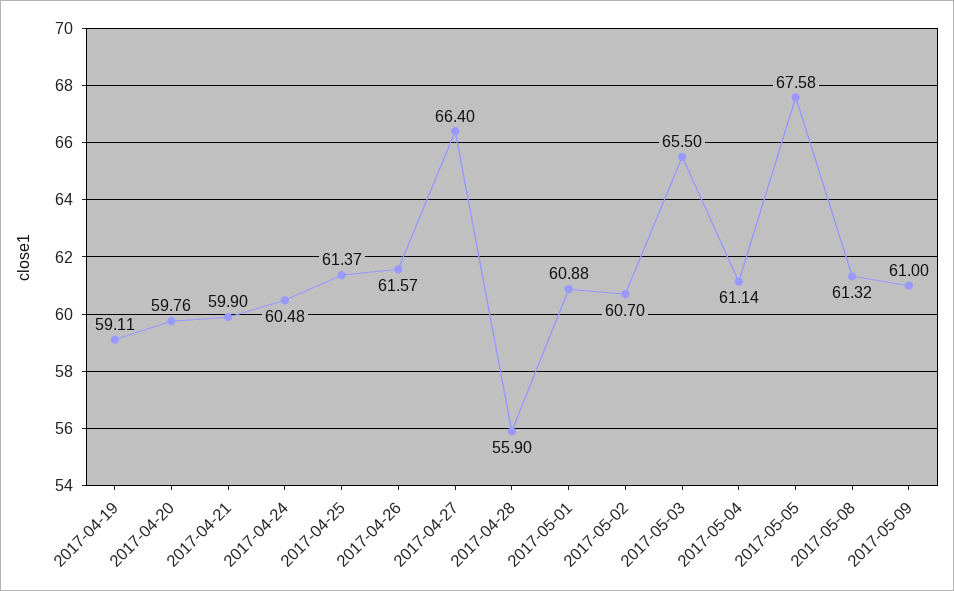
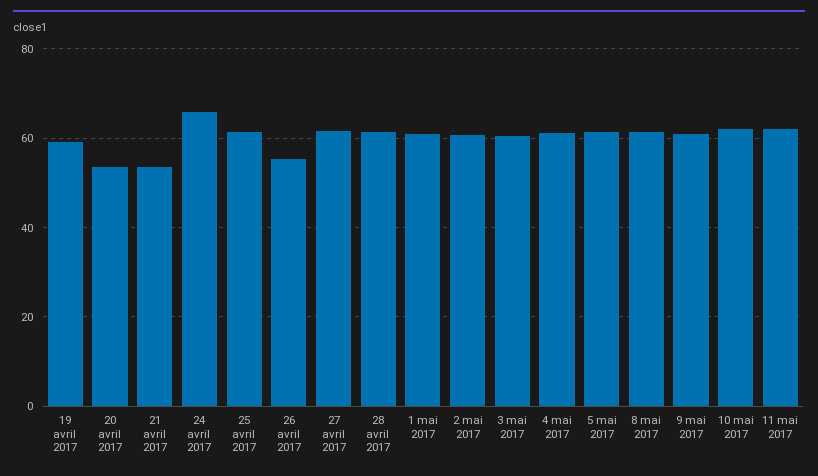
2017-04-20: 59.76 -> 54
2017-04-21: 59.9 -> 54
2017-04-24: 60.48 -> 66
2017-04-26: 61.57 -> 56
2017-04-27: 66.4 -> 62
2017-04-28: 55.9 -> 62
2017-05-03: 65.5 -> 60
2017-05-05: 67.58 -> 62
10 mai 2017: none -> 62
11 mai 2017: none -> 62

